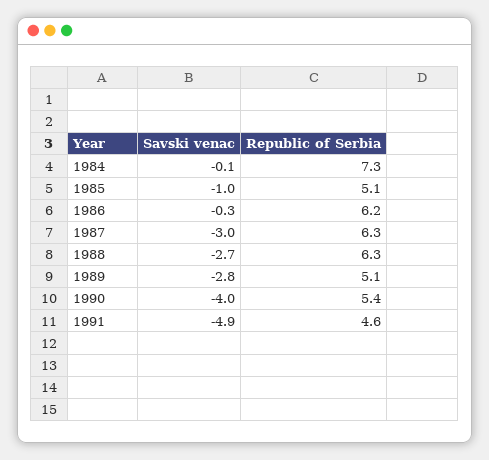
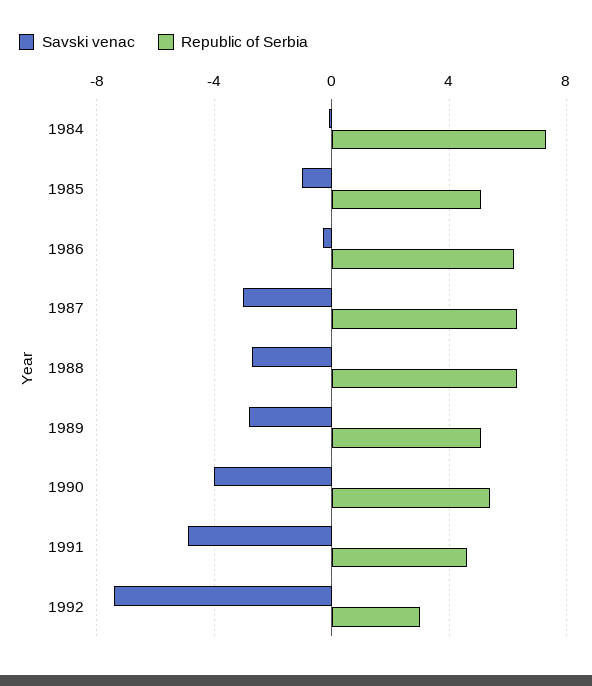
Savski venac, 1992: none -> -7.5
Republic of Serbia, 1992: none -> 3

